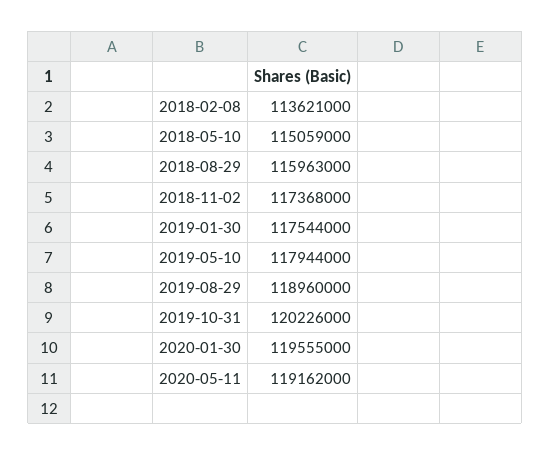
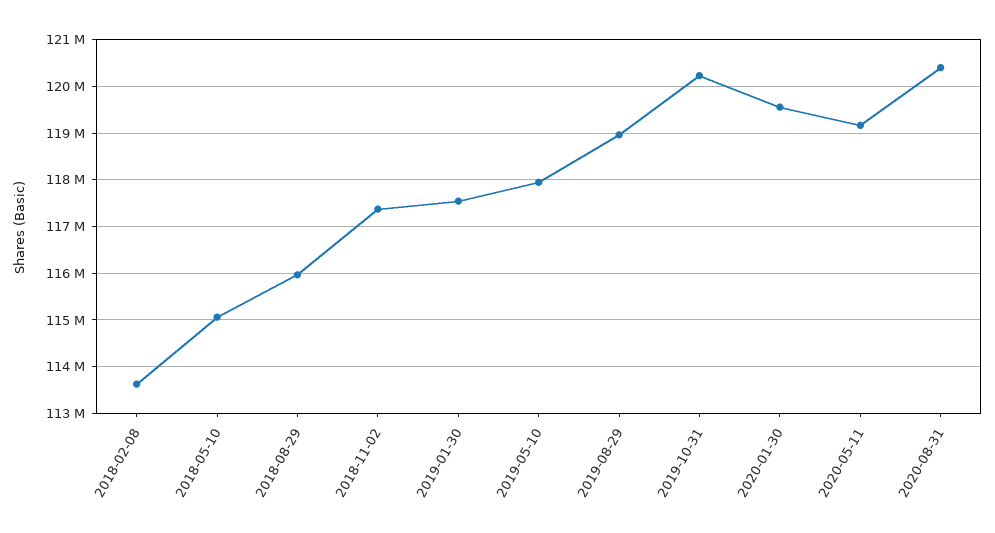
2020-08-31: none -> 120400000

